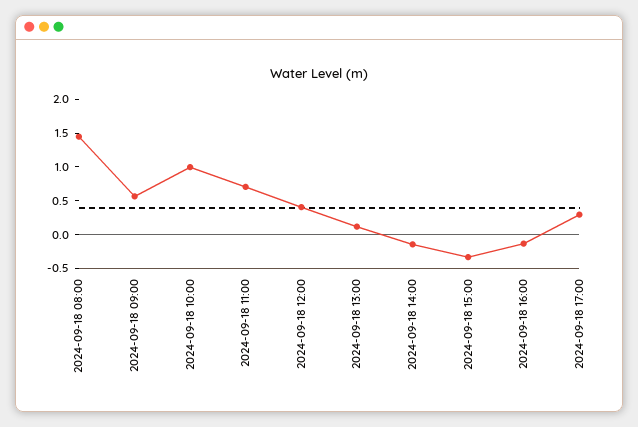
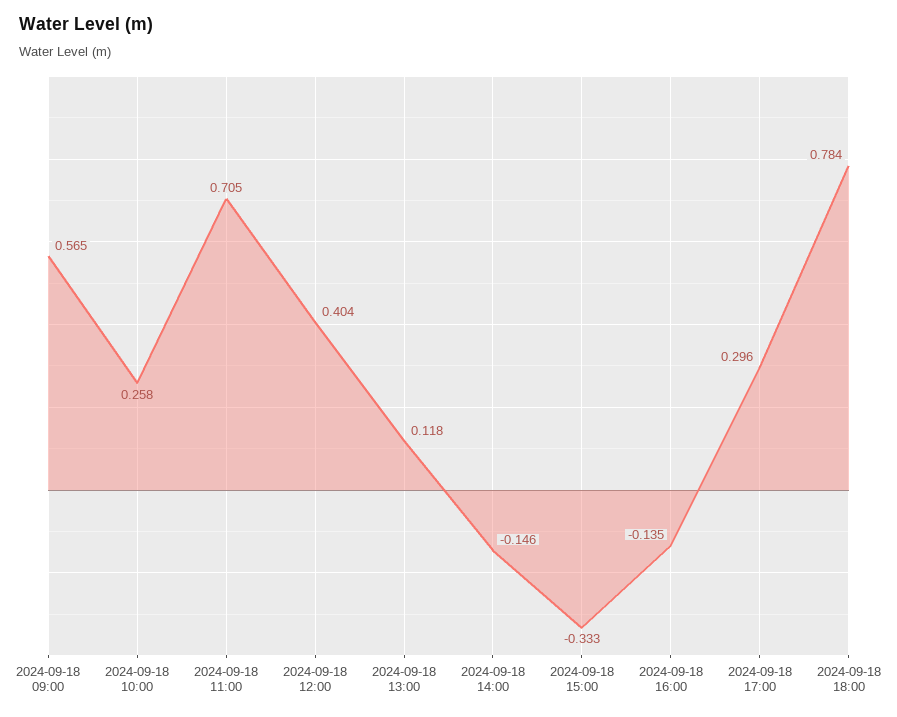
2024-09-18 08:00: 1.5 -> none
2024-09-18 10:00: 1 -> 0.258
2024-09-18 18:00: none -> 0.784

